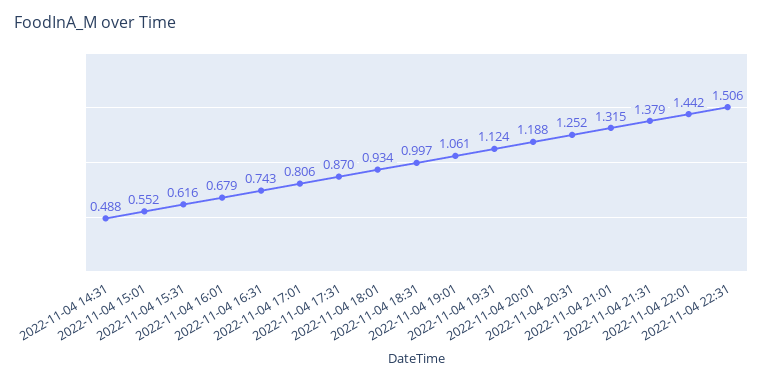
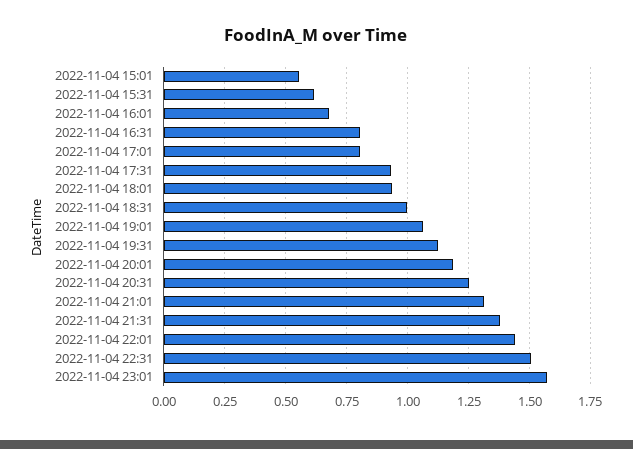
2022-11-04 14:31: 0.488 -> none
2022-11-04 16:31: 0.743 -> 0.8
2022-11-04 17:31: 0.87 -> 0.925
2022-11-04 23:01: none -> 1.575

